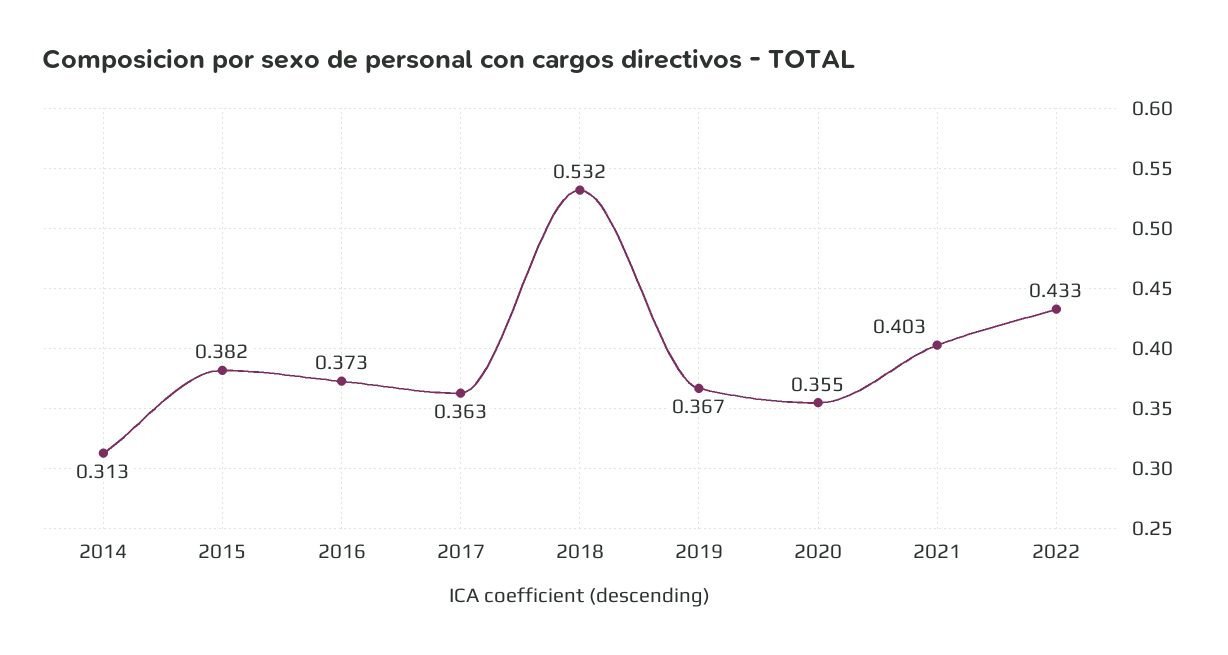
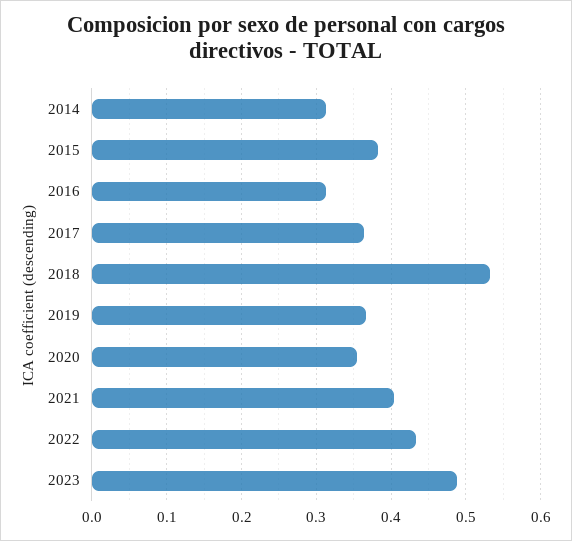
2016: 0.373 -> 0.31
2023: none -> 0.49

